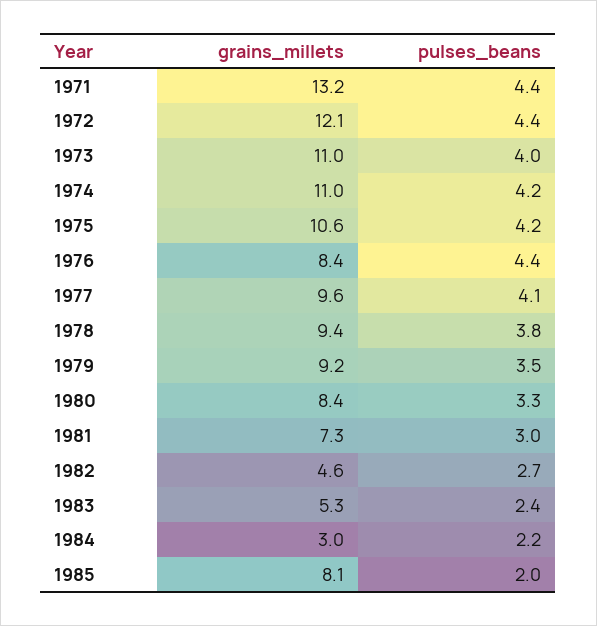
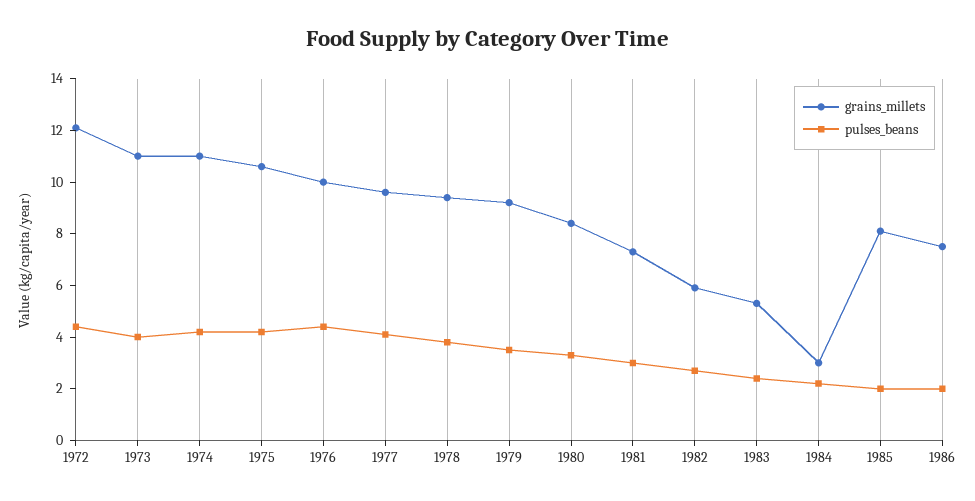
grains_millets, 1971: 13.2 -> none
pulses_beans, 1971: 4.4 -> none
grains_millets, 1976: 8.4 -> 10
grains_millets, 1982: 4.6 -> 6
grains_millets, 1986: none -> 7.5
pulses_beans, 1986: none -> 2

